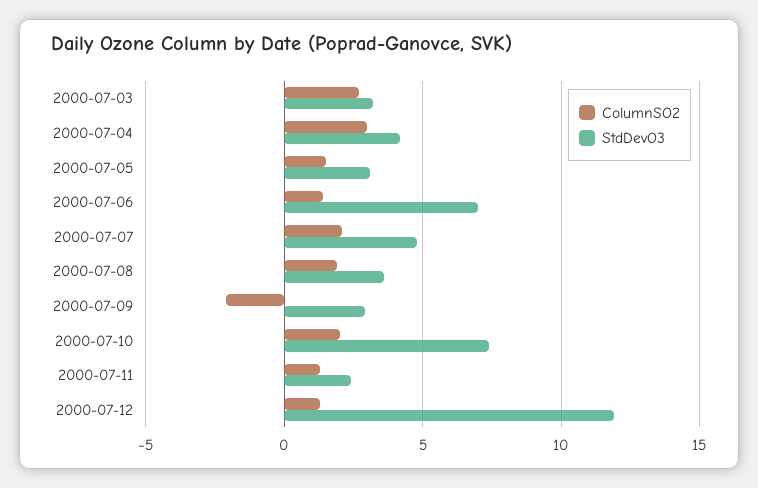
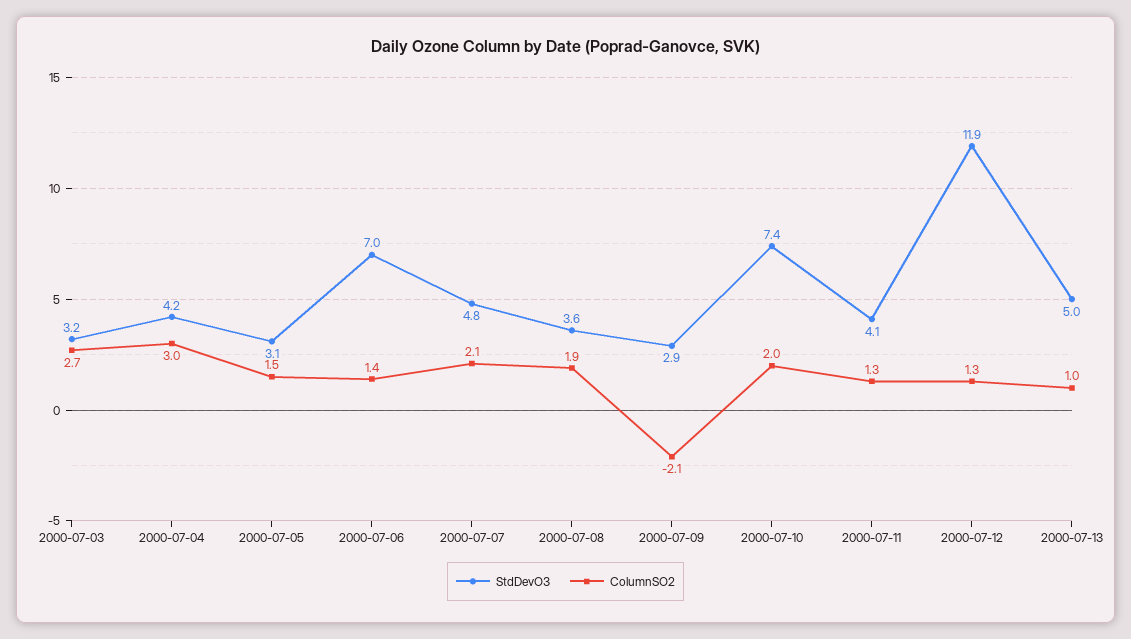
StdDevO3, 2000-07-11: 2.5 -> 4.1
StdDevO3, 2000-07-13: none -> 5
ColumnSO2, 2000-07-13: none -> 1

